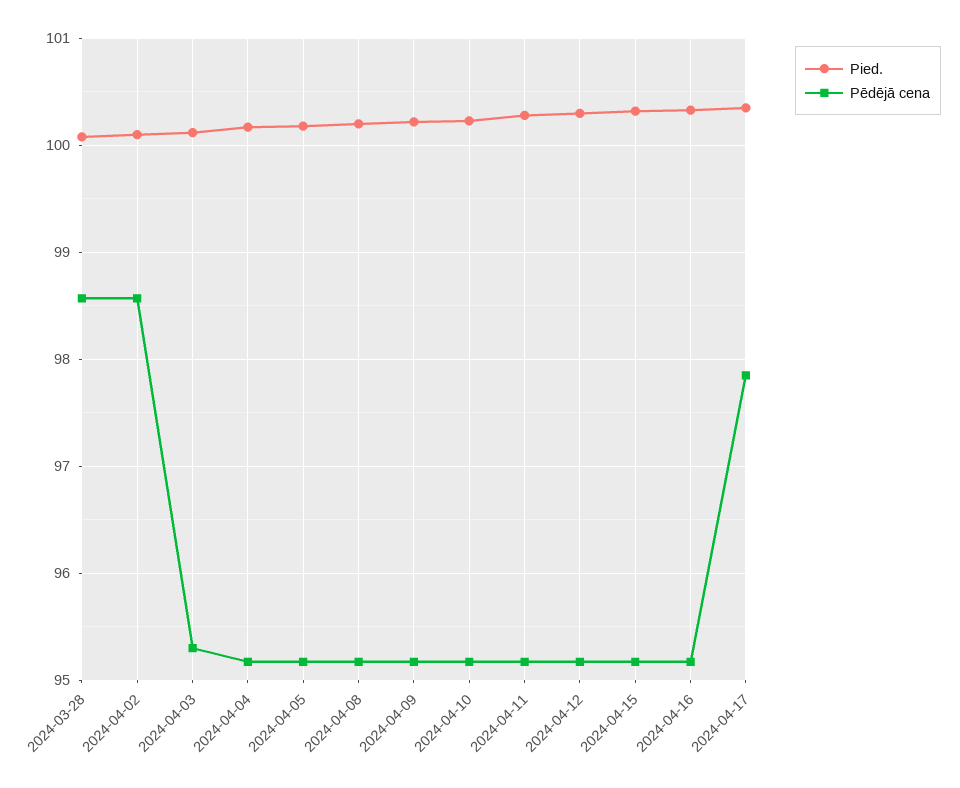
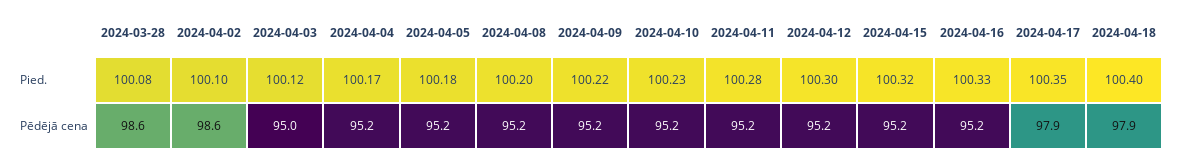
Pēdējā cena, 2024-04-03: 95.3 -> 95
Pied., 2024-04-18: none -> 100.4
Pēdējā cena, 2024-04-18: none -> 97.9

